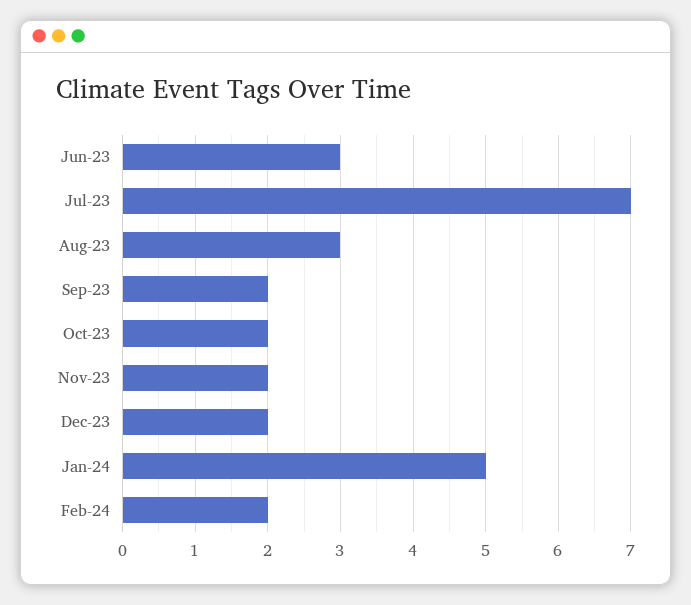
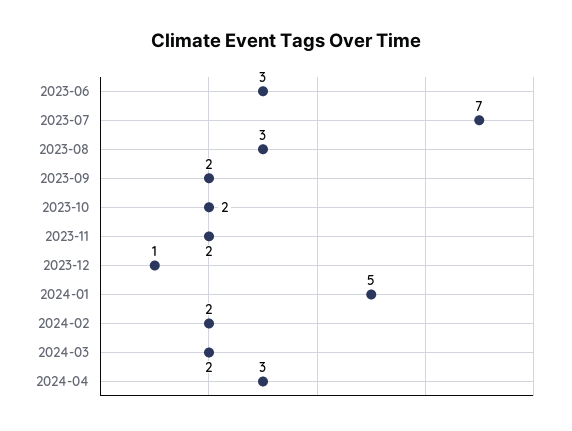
Dec-23: 2 -> 1
2024-03: none -> 2
2024-04: none -> 3

